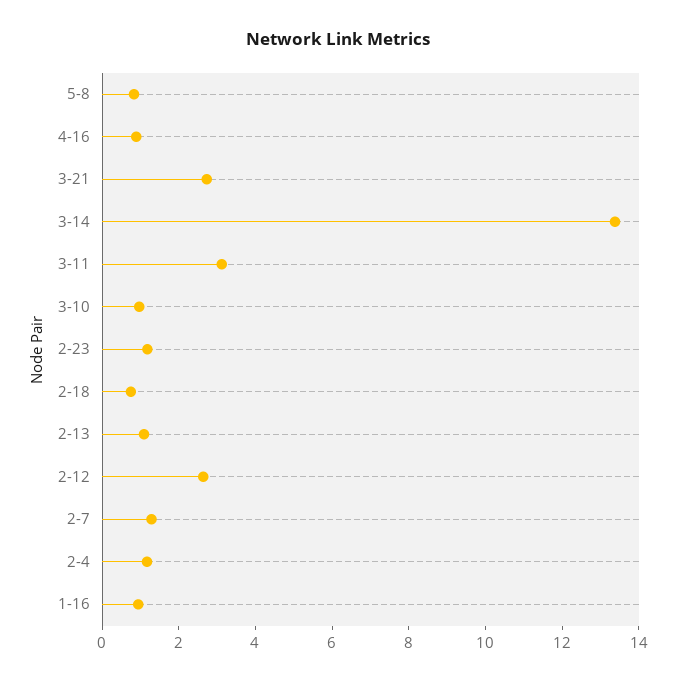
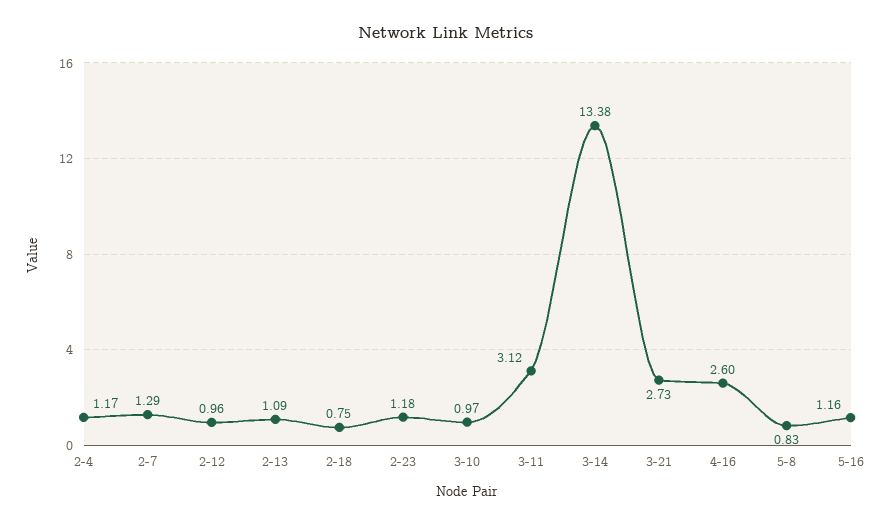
4-16: 1 -> 2.6
2-12: 2.5 -> 0.96
1-16: 1 -> none
5-16: none -> 1.16

